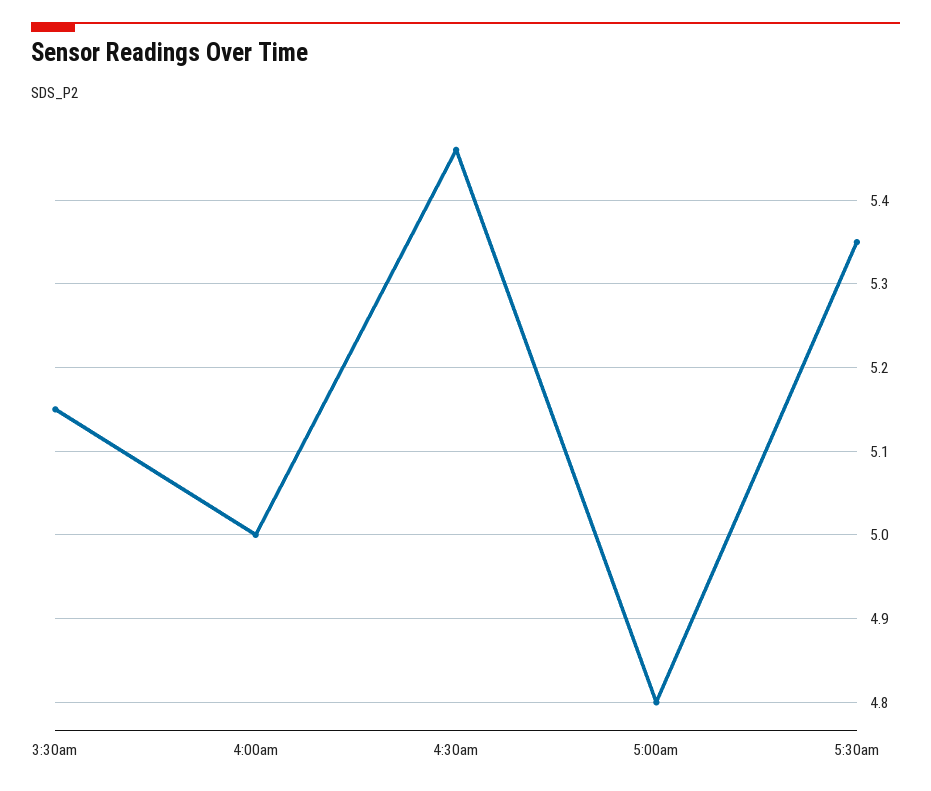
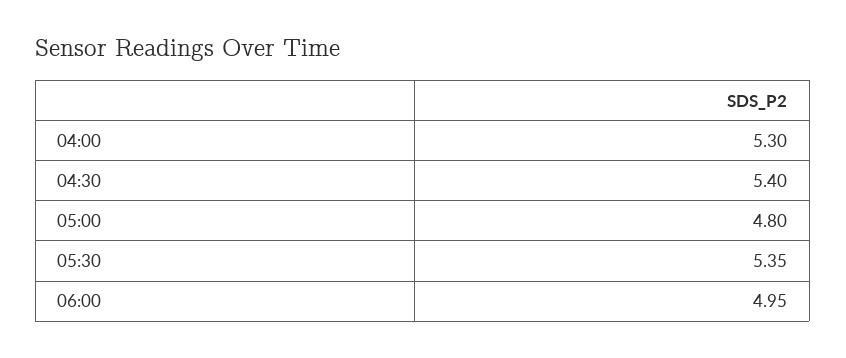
3:30am: 5.15 -> none
4:00am: 5 -> 5.3
4:30am: 5.46 -> 5.4
06:00: none -> 4.95

